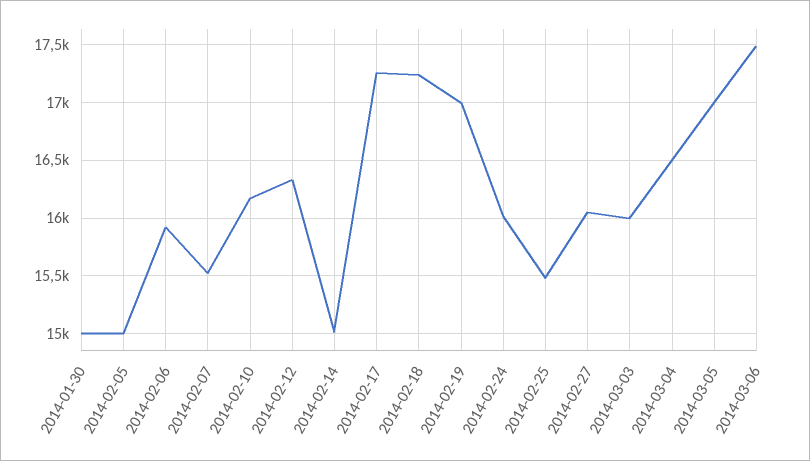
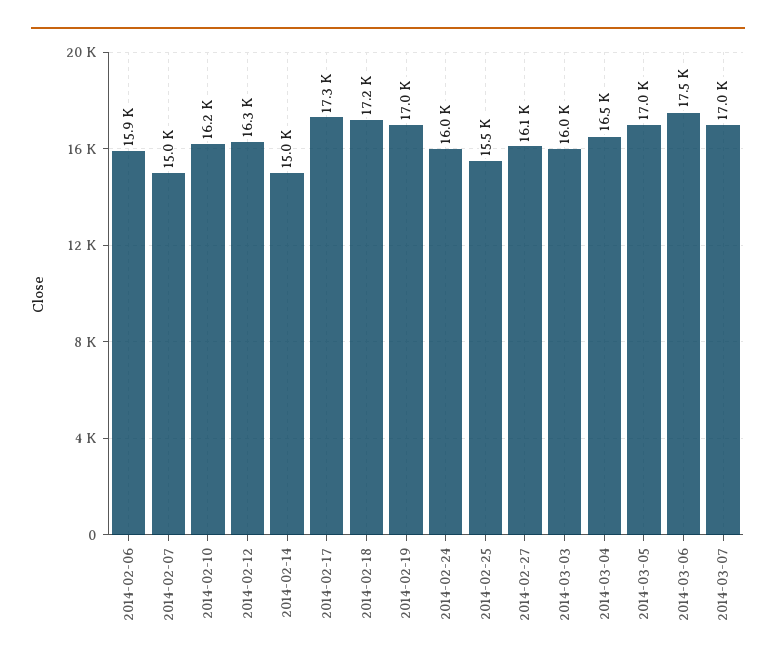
2014-01-30: 15000 -> none
2014-02-05: 15000 -> none
2014-02-07: 15500 -> 15000
2014-03-07: none -> 17000

